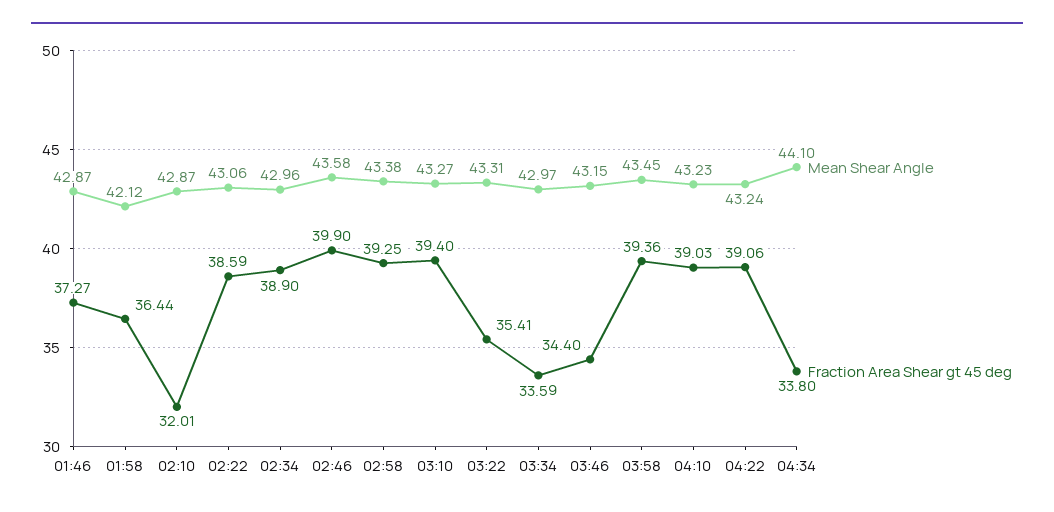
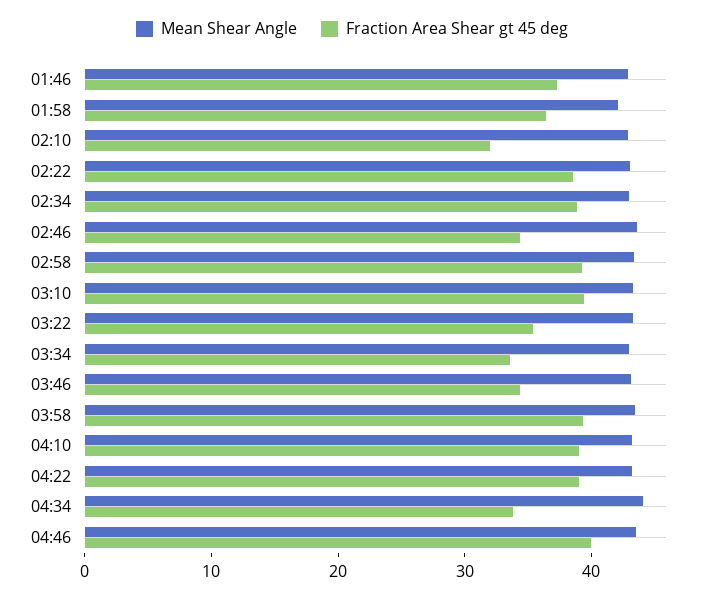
Fraction Area Shear gt 45 deg, 02:46: 39.9 -> 34
Mean Shear Angle, 04:46: none -> 44
Fraction Area Shear gt 45 deg, 04:46: none -> 40

